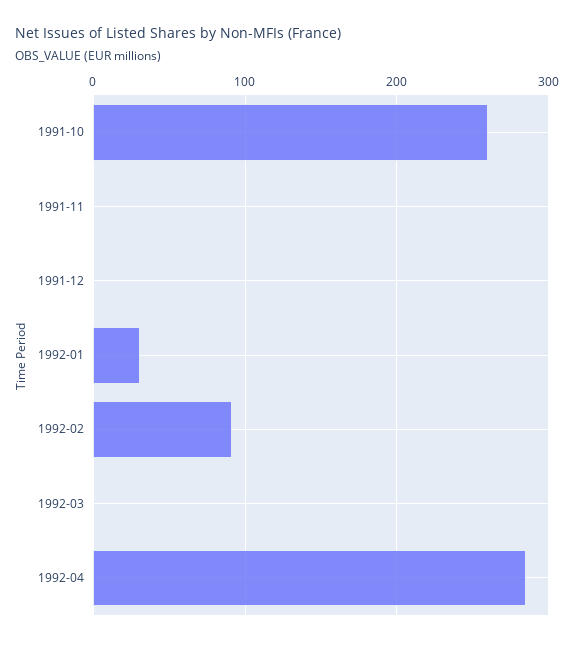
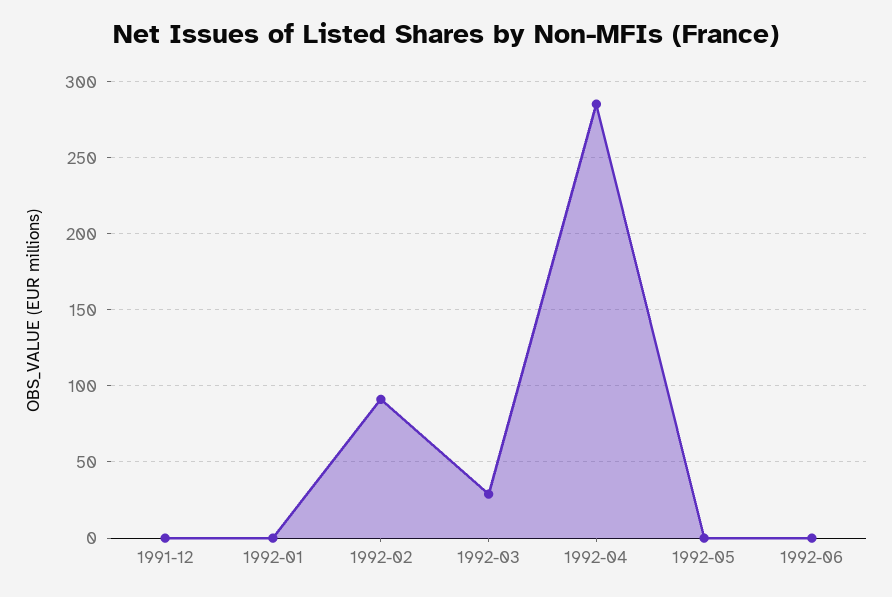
1991-10: 260 -> none
1991-11: 0 -> none
1992-01: 30 -> 0
1992-03: 0 -> 30
1992-05: none -> 0
1992-06: none -> 0

